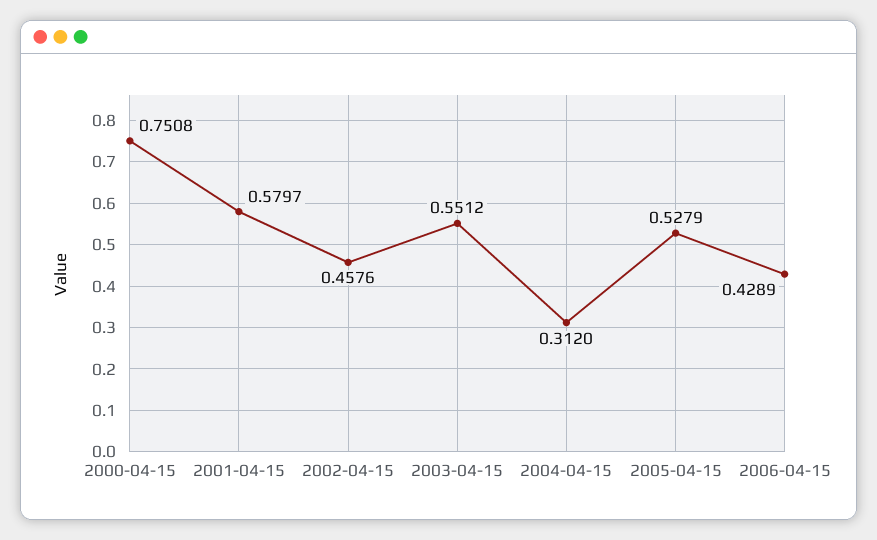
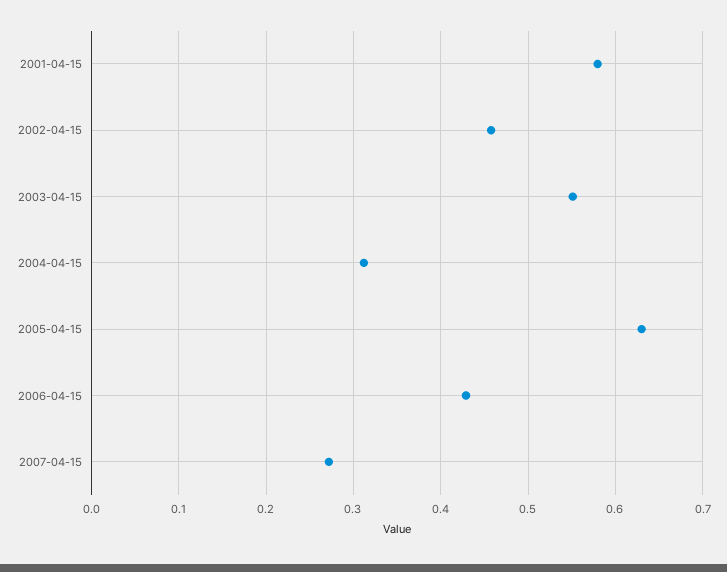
2000-04-15: 0.7508 -> none
2005-04-15: 0.5279 -> 0.63
2007-04-15: none -> 0.27

